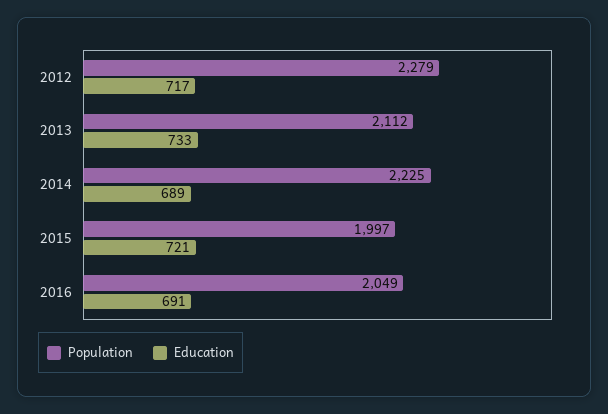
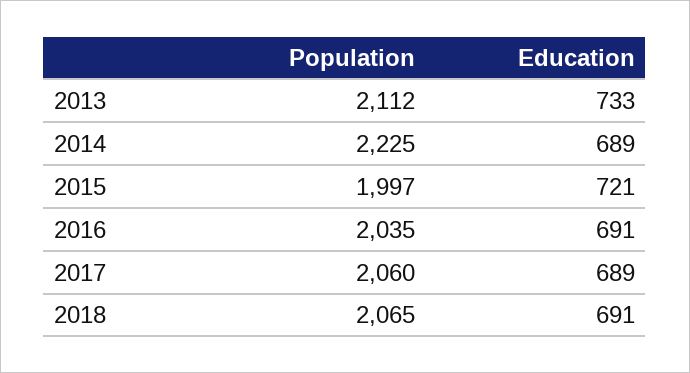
Population, 2012: 2279 -> none
Education, 2012: 717 -> none
Population, 2016: 2049 -> 2035
Population, 2017: none -> 2060
Education, 2017: none -> 689
Population, 2018: none -> 2065
Education, 2018: none -> 691

